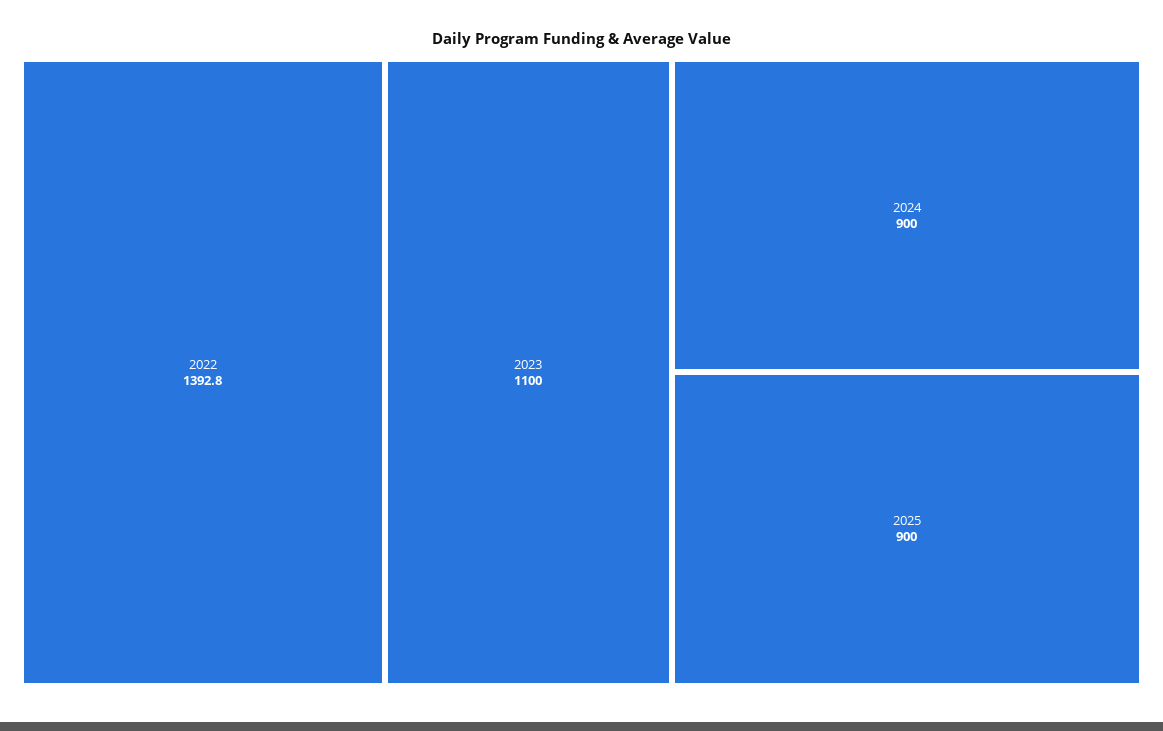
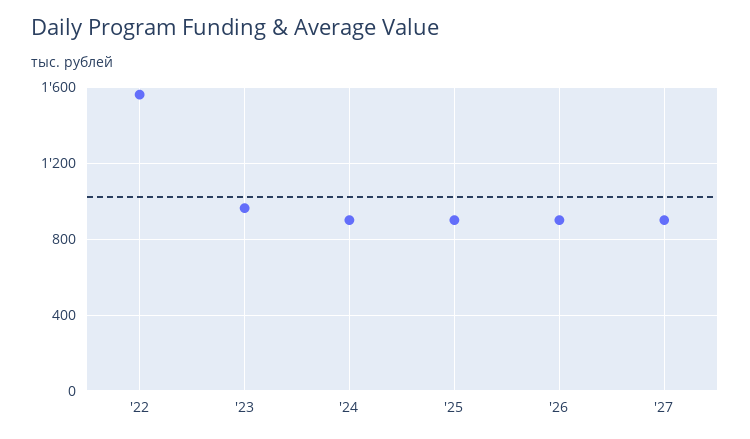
2022: 1392.8 -> 1550
2023: 1100 -> 950
'26: none -> 900
'27: none -> 900

